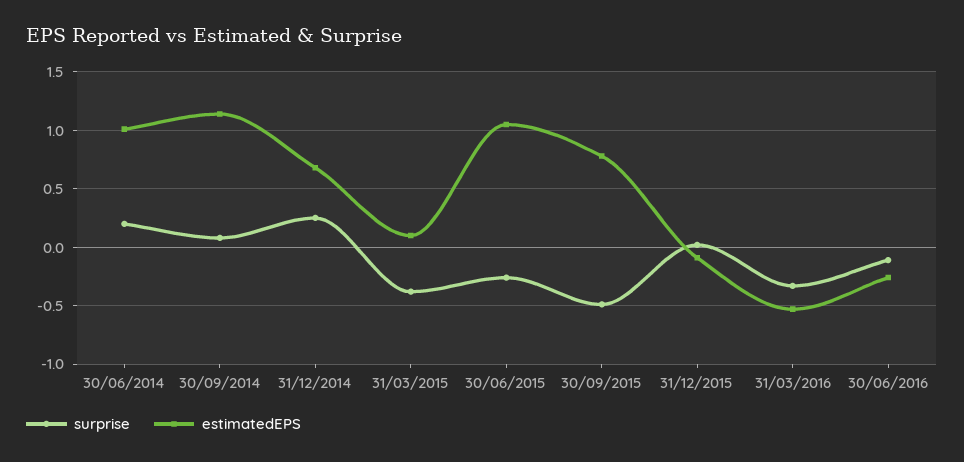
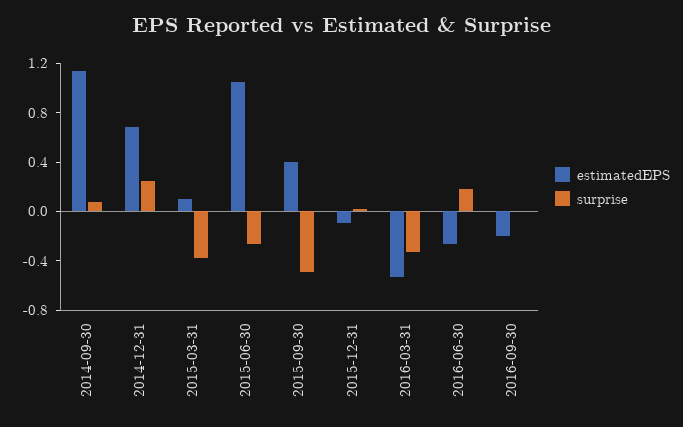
surprise, 30/06/2014: 0.2 -> none
estimatedEPS, 30/06/2014: 1 -> none
estimatedEPS, 30/09/2015: 0.8 -> 0.4
surprise, 30/06/2016: -0.1 -> 0.2
estimatedEPS, 2016-09-30: none -> -0.2
surprise, 2016-09-30: none -> 0

